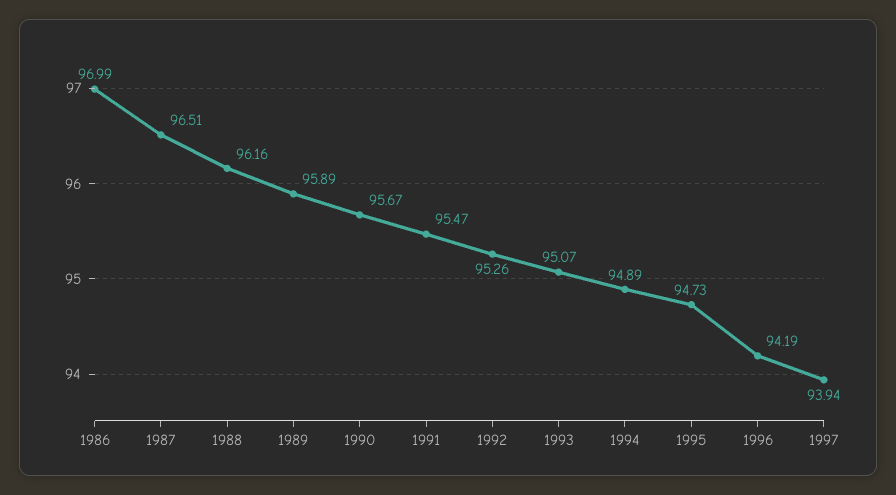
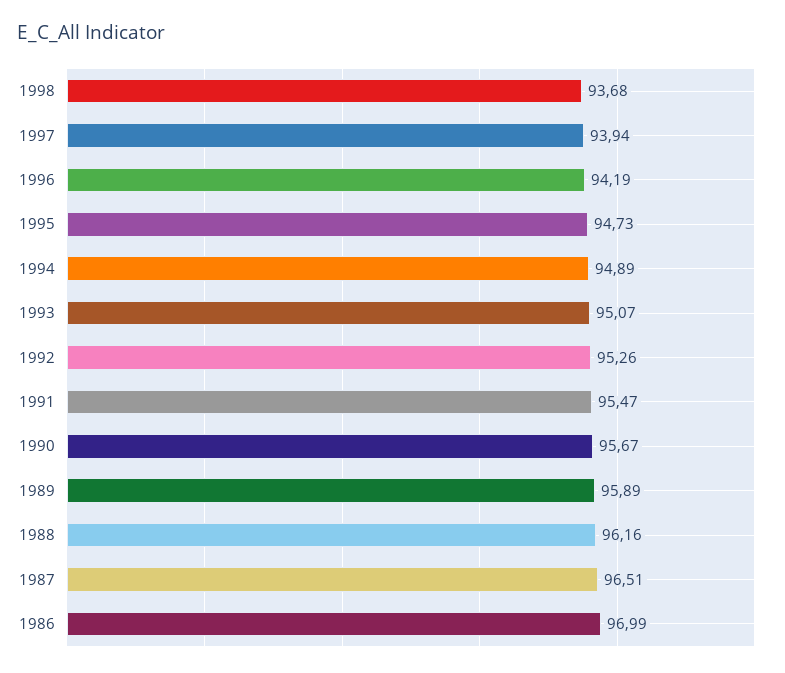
1998: none -> 93.68

